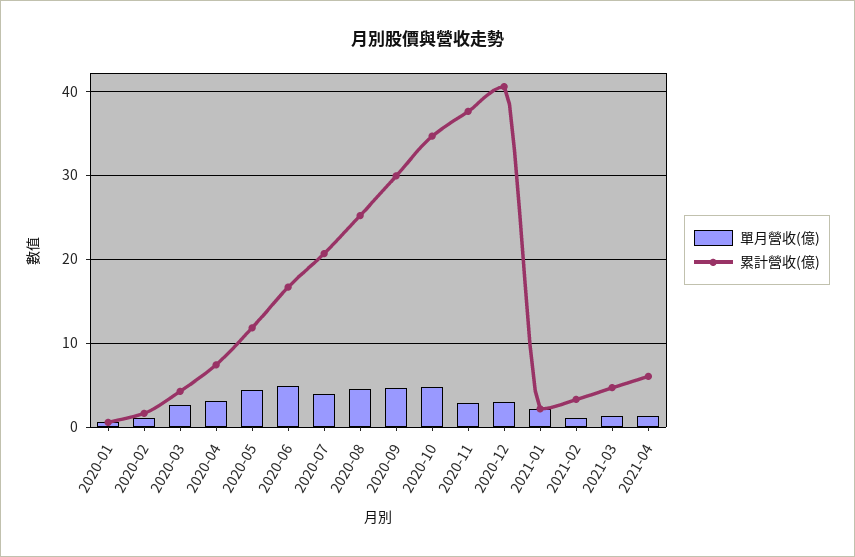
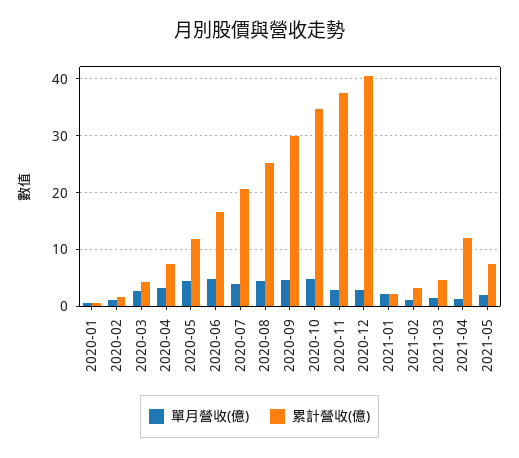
累計營收(億), 2021-04: 6 -> 12
單月營收(億), 2021-05: none -> 2
累計營收(億), 2021-05: none -> 8

